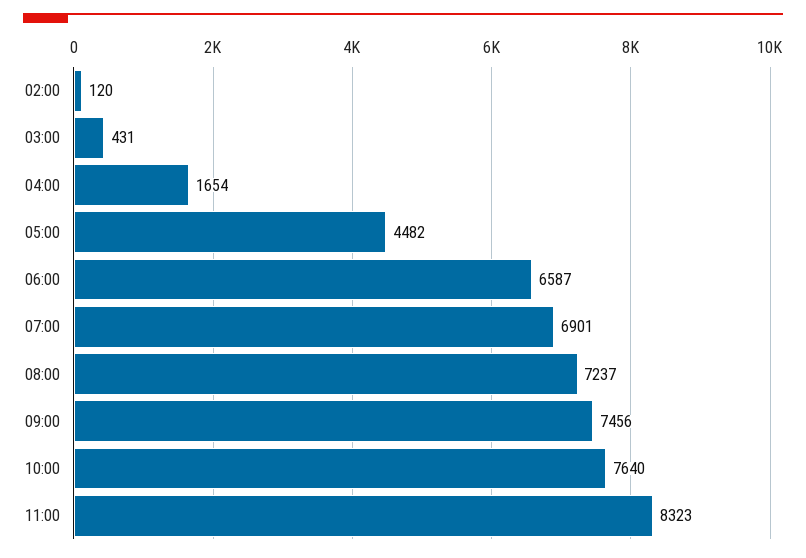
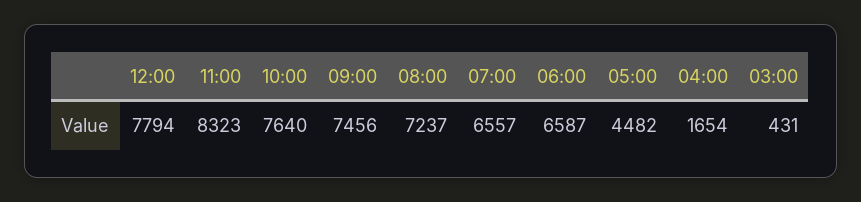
02:00: 120 -> none
07:00: 6901 -> 6557
12:00: none -> 7794

